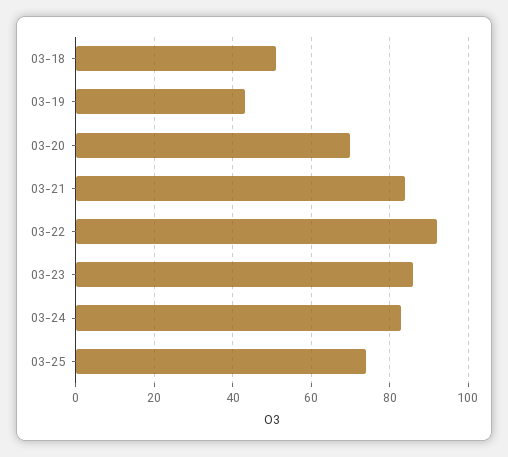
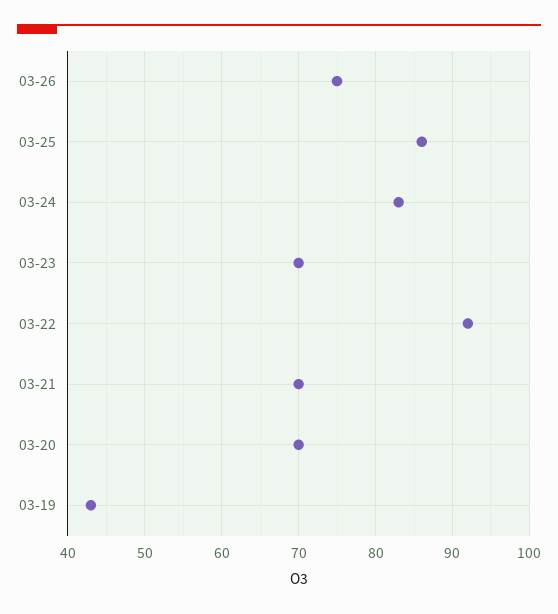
03-18: 50 -> none
03-21: 85 -> 70
03-23: 85 -> 70
03-25: 75 -> 86
03-26: none -> 75

